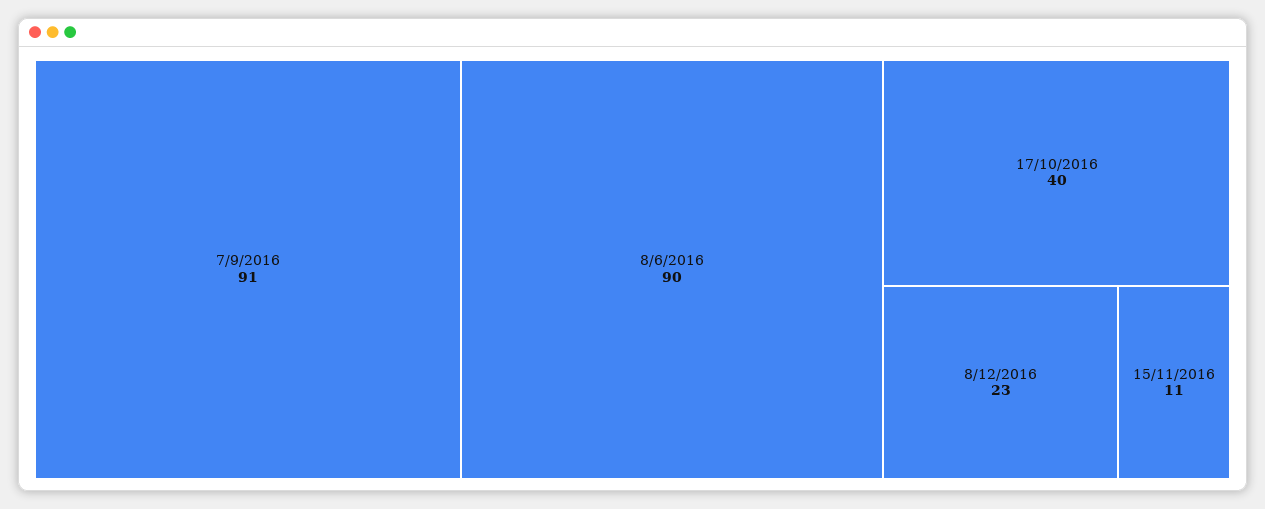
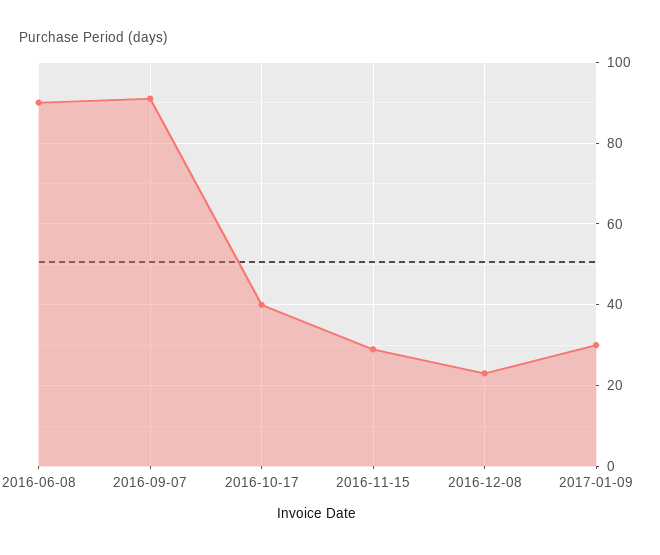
15/11/2016: 11 -> 30
2017-01-09: none -> 30

